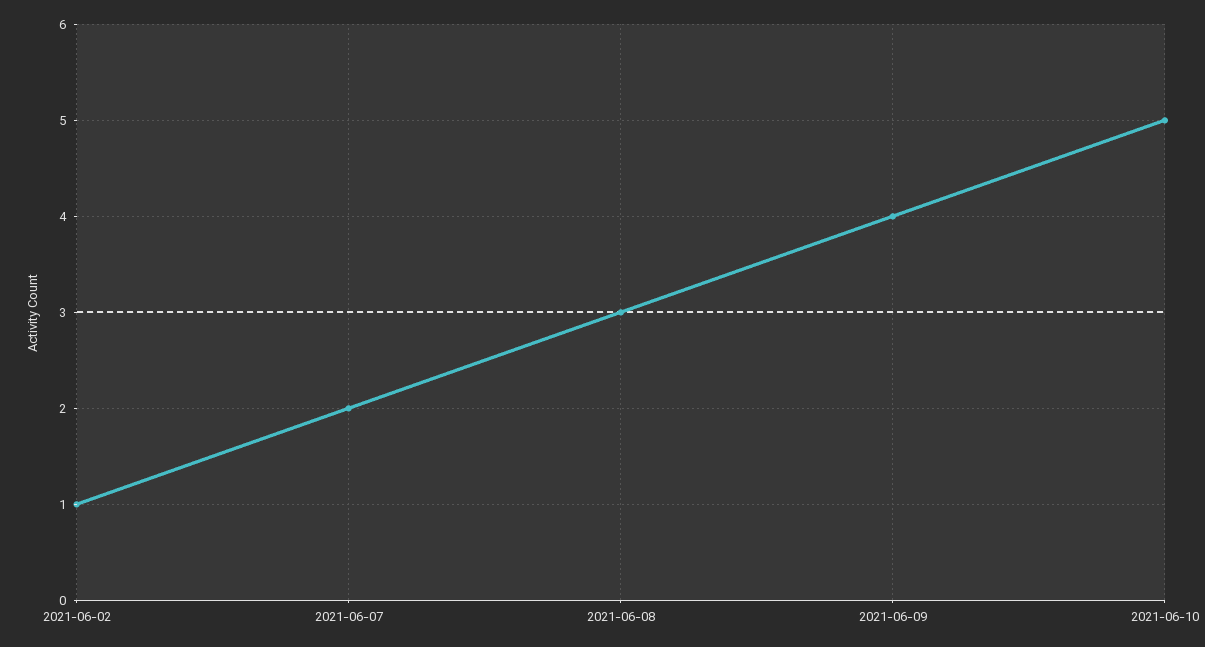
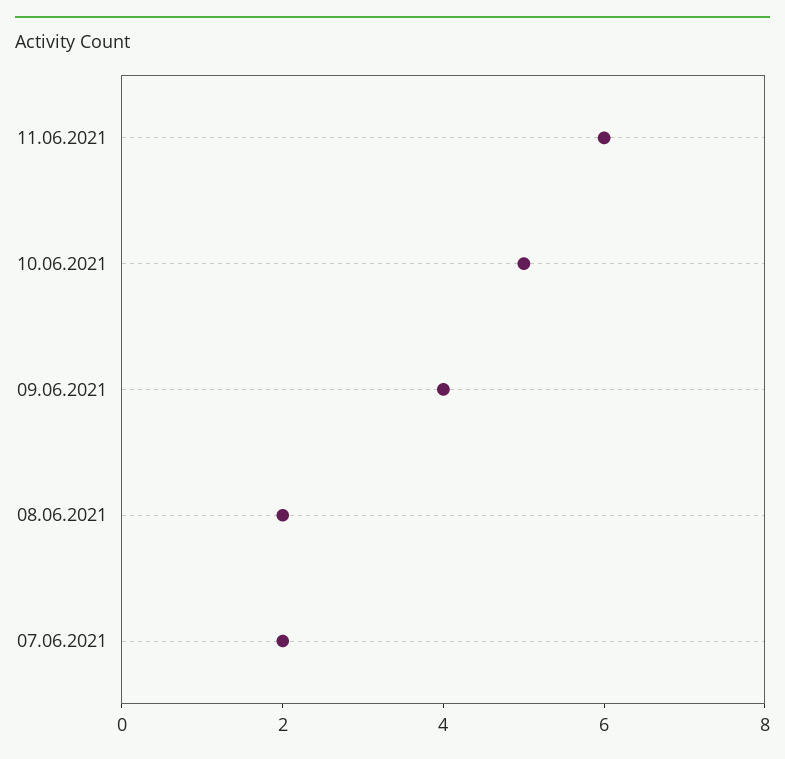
2021-06-02: 1 -> none
2021-06-08: 3 -> 2
11.06.2021: none -> 6

